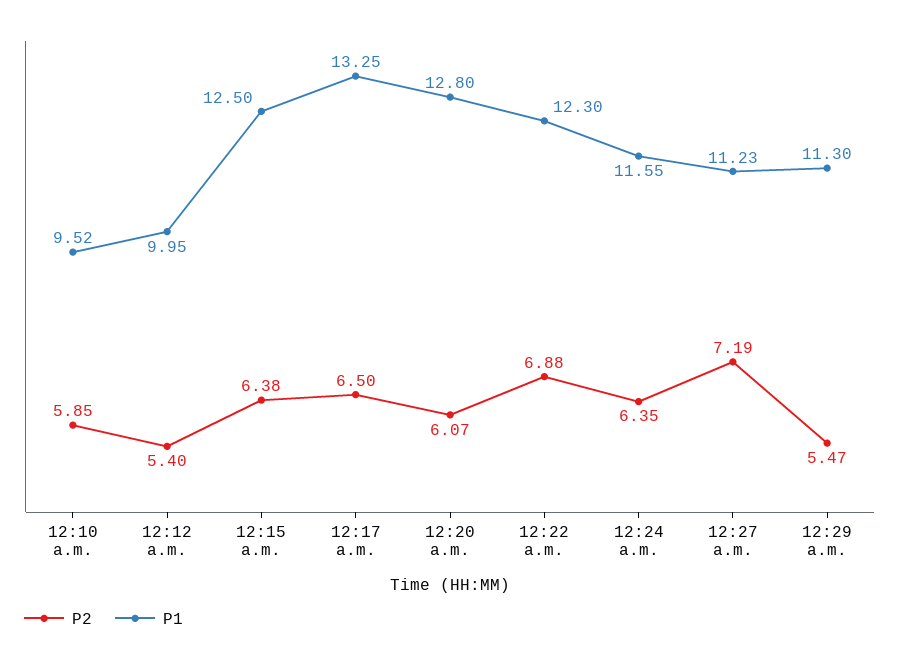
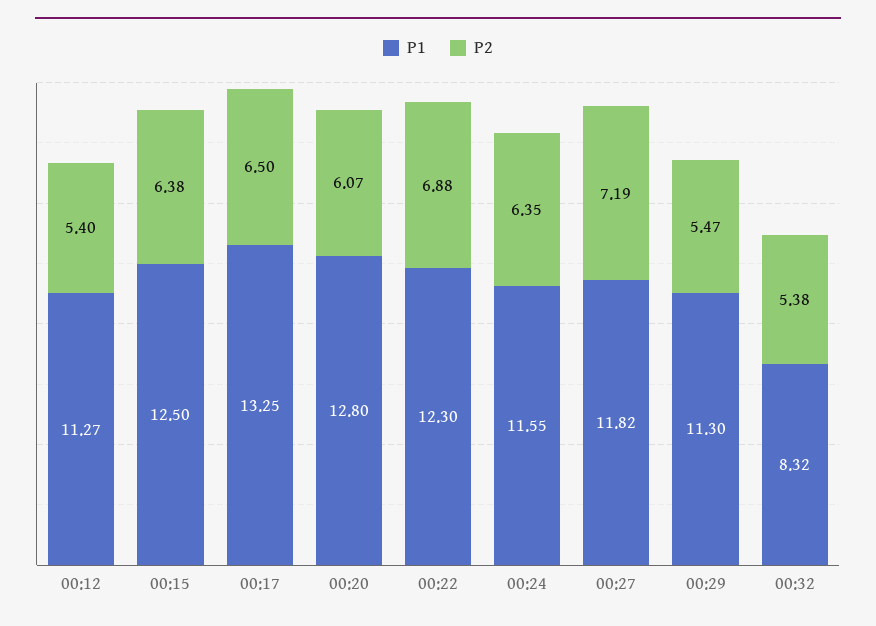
P2, 12:10 a.m.: 5.85 -> none
P1, 12:10 a.m.: 9.52 -> none
P1, 12:12 a.m.: 9.95 -> 11.27
P1, 12:27 a.m.: 11.23 -> 11.82
P1, 00:32: none -> 8.32
P2, 00:32: none -> 5.38

